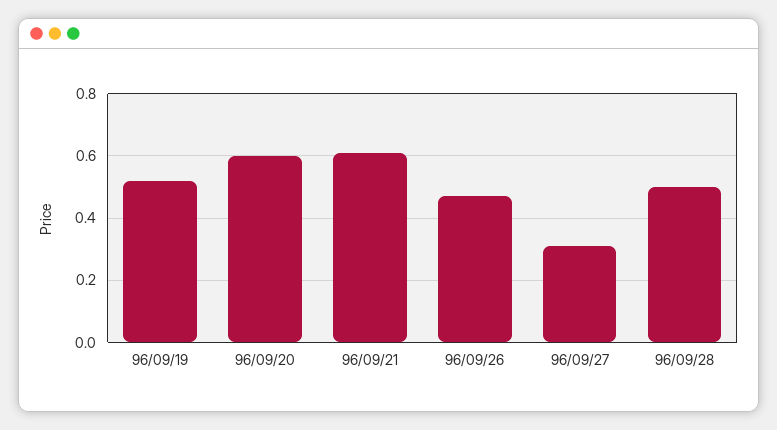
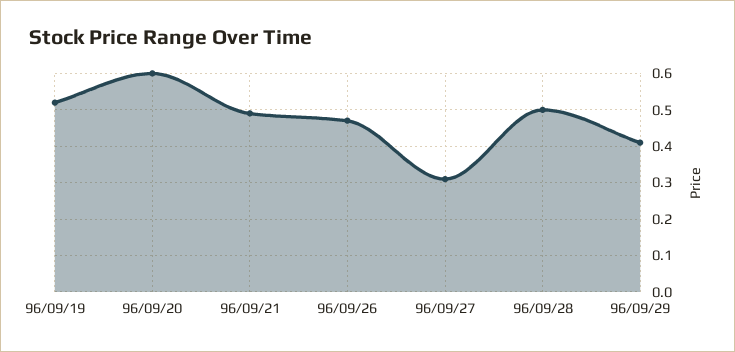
96/09/21: 0.6 -> 0.5
96/09/29: none -> 0.4

